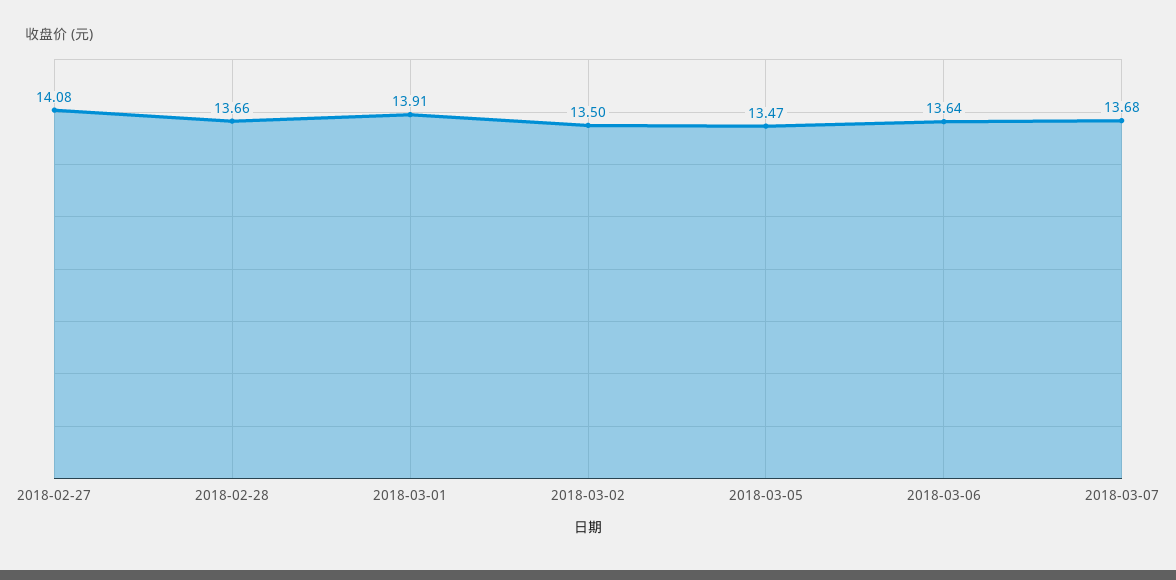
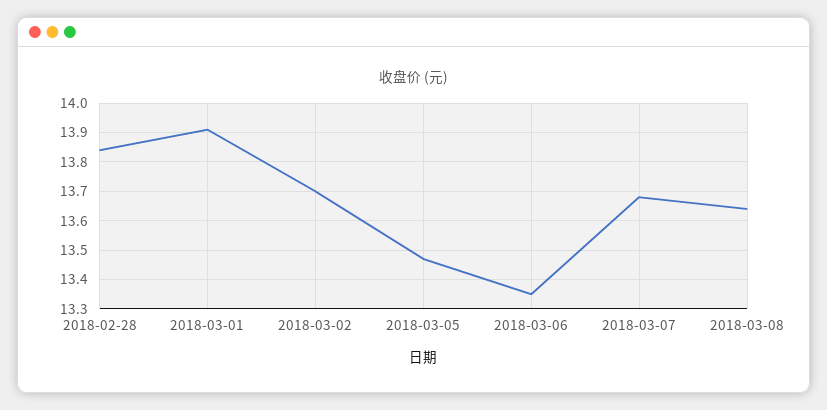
2018-02-27: 14.08 -> none
2018-02-28: 13.66 -> 13.85
2018-03-02: 13.5 -> 13.7
2018-03-06: 13.64 -> 13.35
2018-03-08: none -> 13.65

